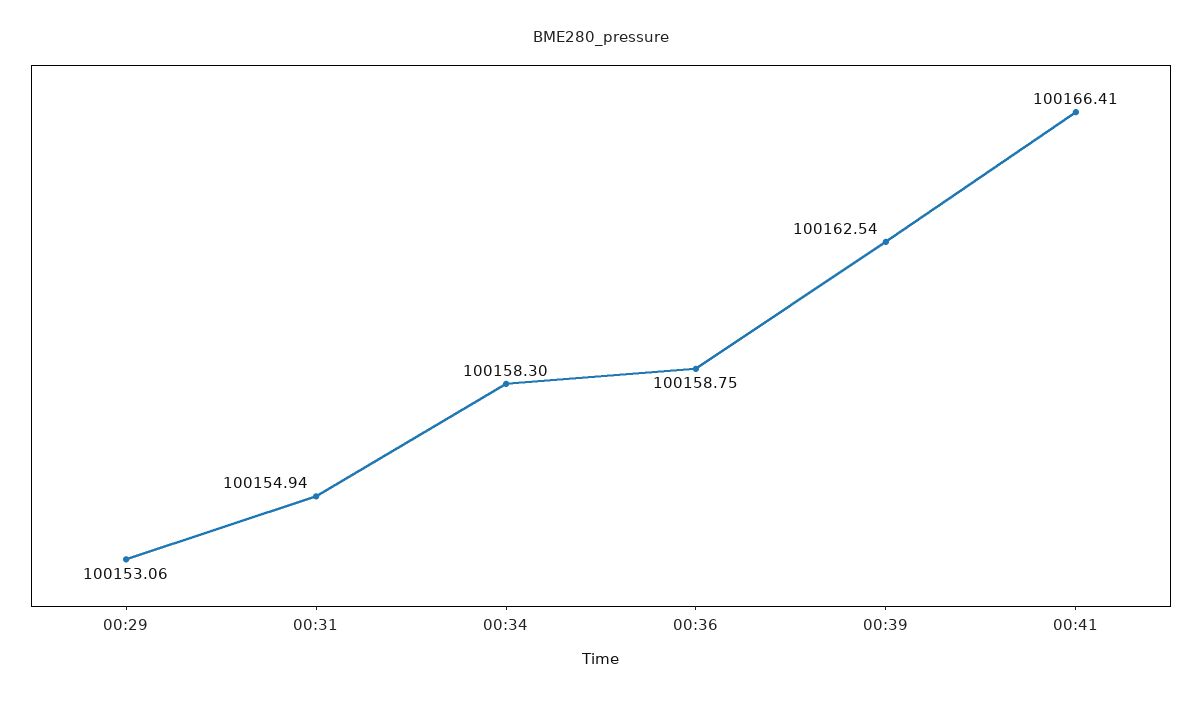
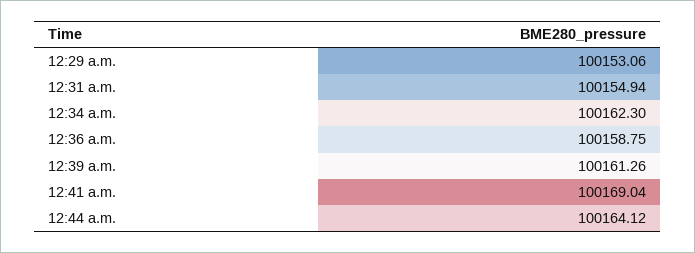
00:34: 100158.3 -> 100162.3
00:39: 100162.54 -> 100161.26
00:41: 100166.41 -> 100169.04
12:44 a.m.: none -> 100164.12

